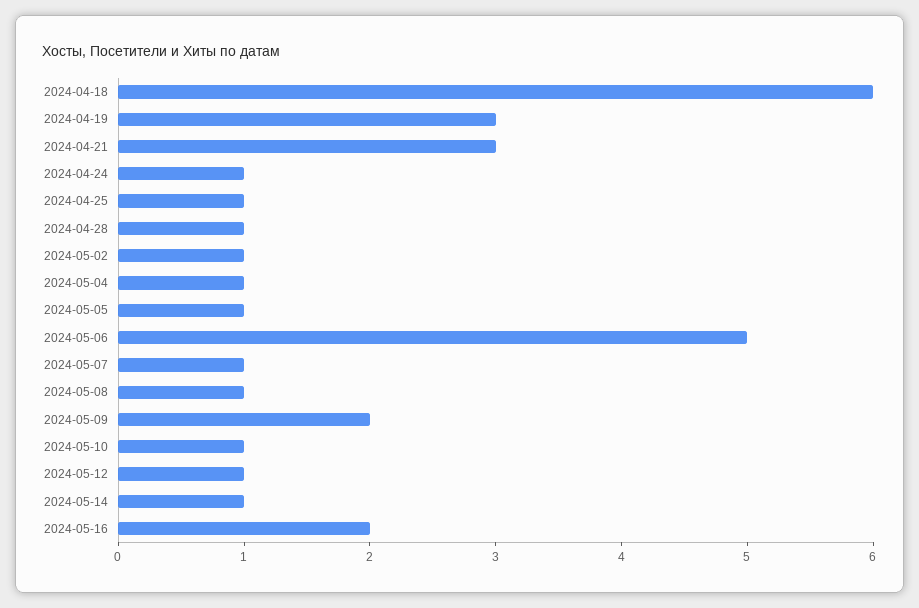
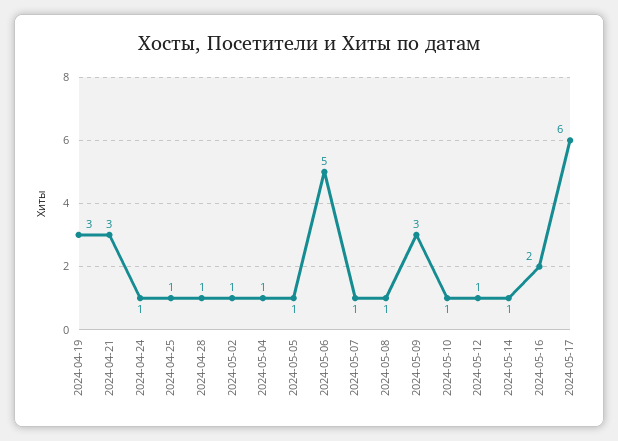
2024-04-18: 6 -> none
2024-05-09: 2 -> 3
2024-05-17: none -> 6

